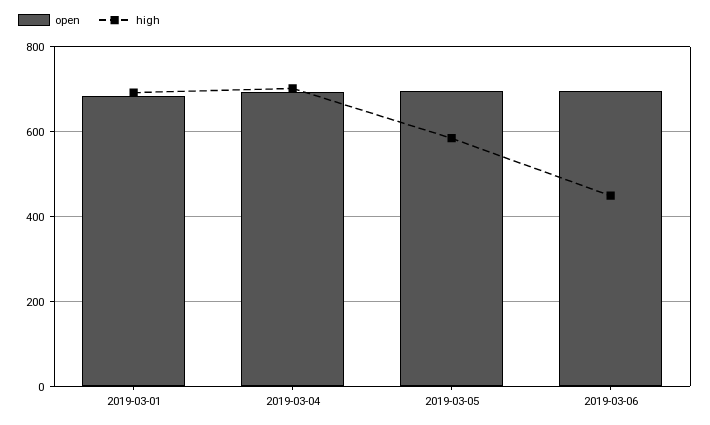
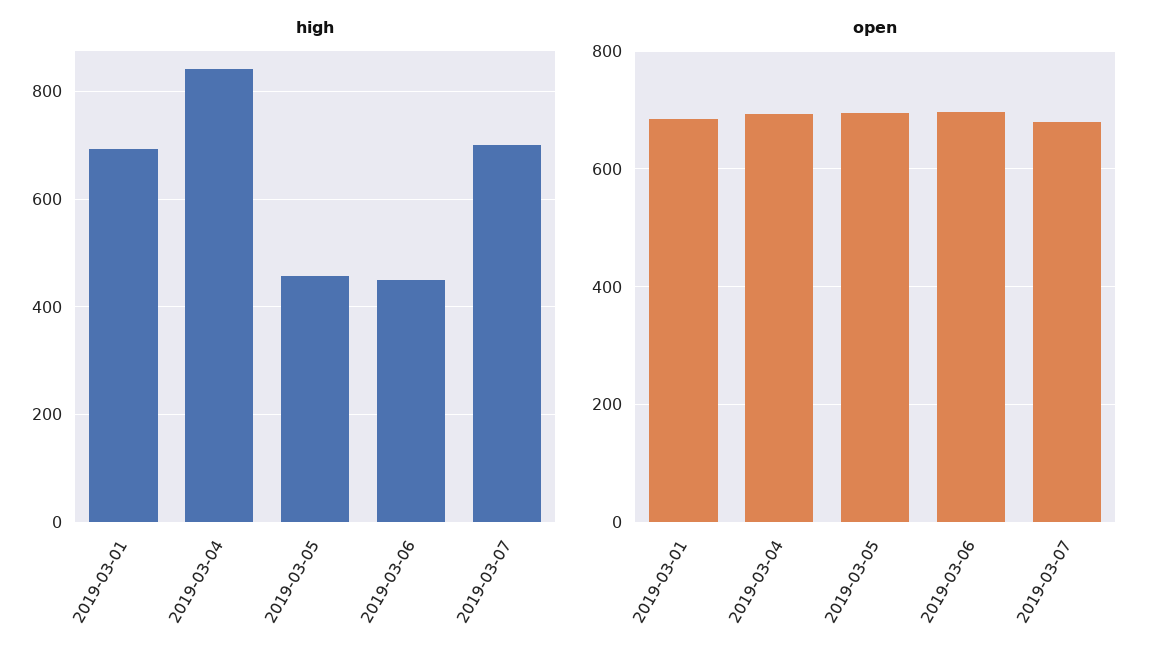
high, 2019-03-04: 700 -> 840
high, 2019-03-05: 580 -> 460
high, 2019-03-07: none -> 700
open, 2019-03-07: none -> 680

